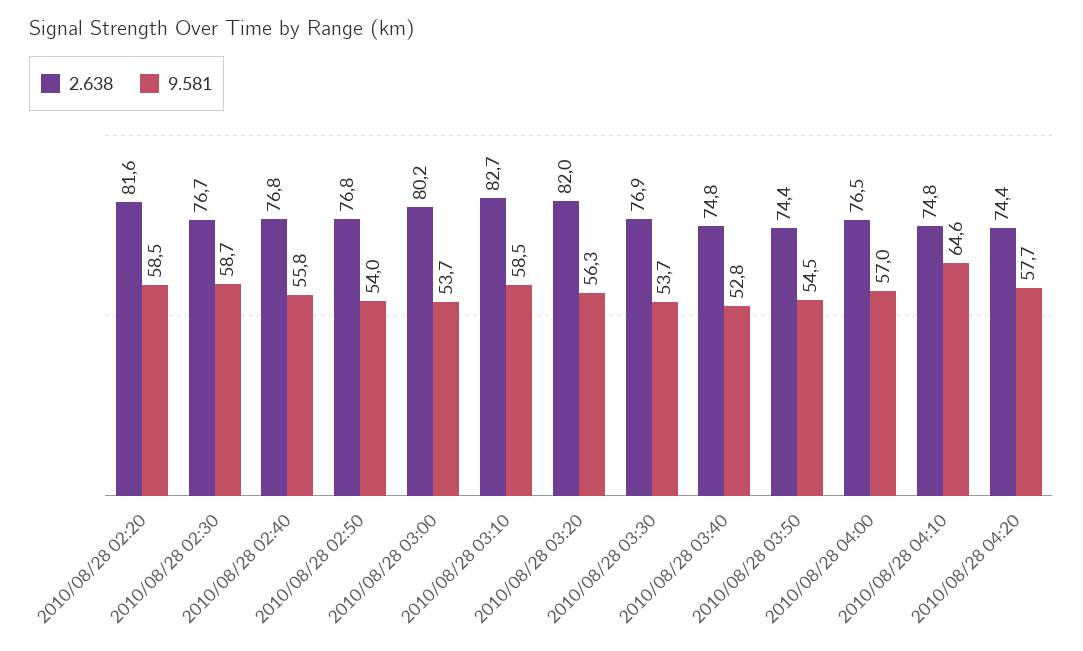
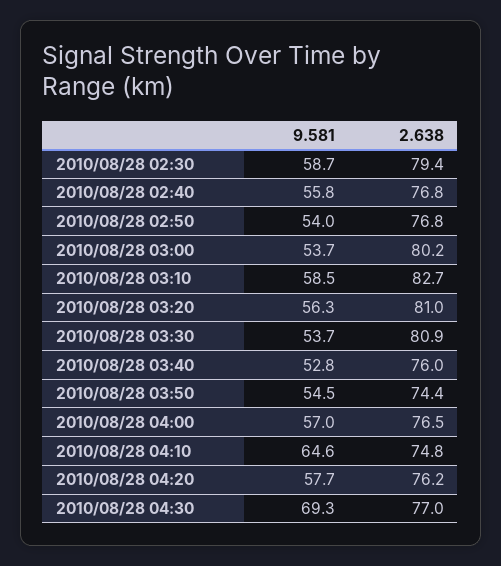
2.638, 2010/08/28 02:20: 81.6 -> none
9.581, 2010/08/28 02:20: 58.5 -> none
2.638, 2010/08/28 02:30: 76.7 -> 79.4
2.638, 2010/08/28 03:20: 82 -> 81
2.638, 2010/08/28 03:30: 76.9 -> 80.9
2.638, 2010/08/28 03:40: 74.8 -> 76
2.638, 2010/08/28 04:20: 74.4 -> 76.2
9.581, 2010/08/28 04:30: none -> 69.3
2.638, 2010/08/28 04:30: none -> 77

